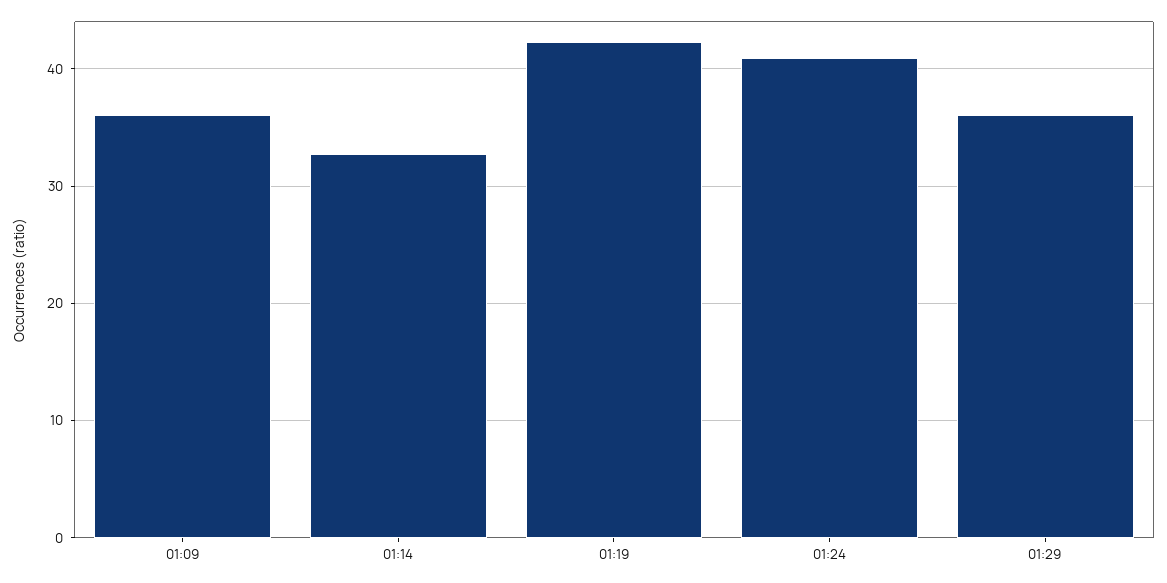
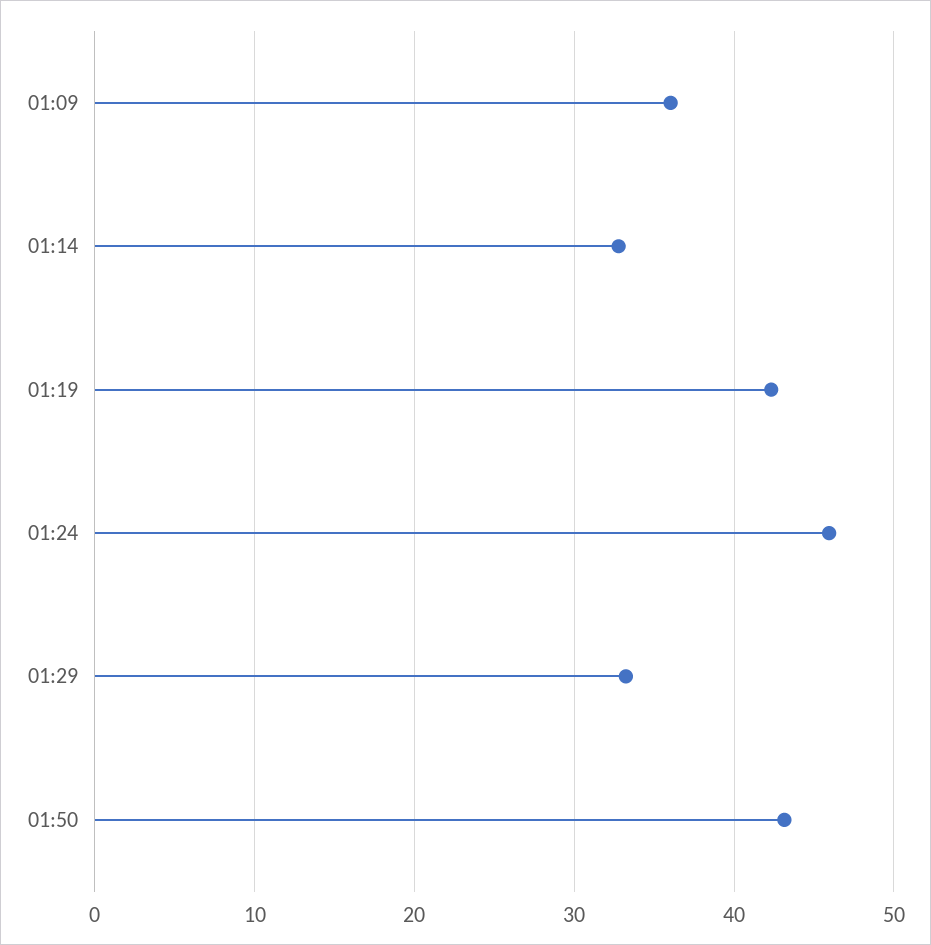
01:24: 41 -> 46
01:29: 36 -> 33
01:50: none -> 43

